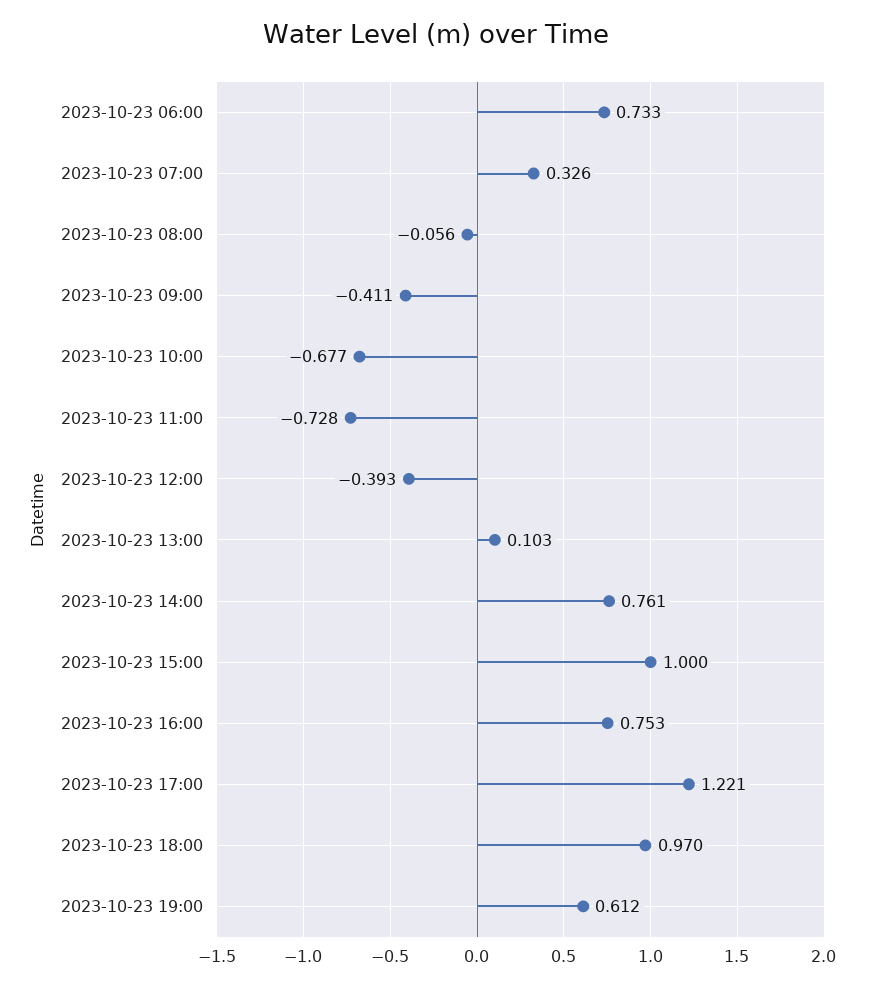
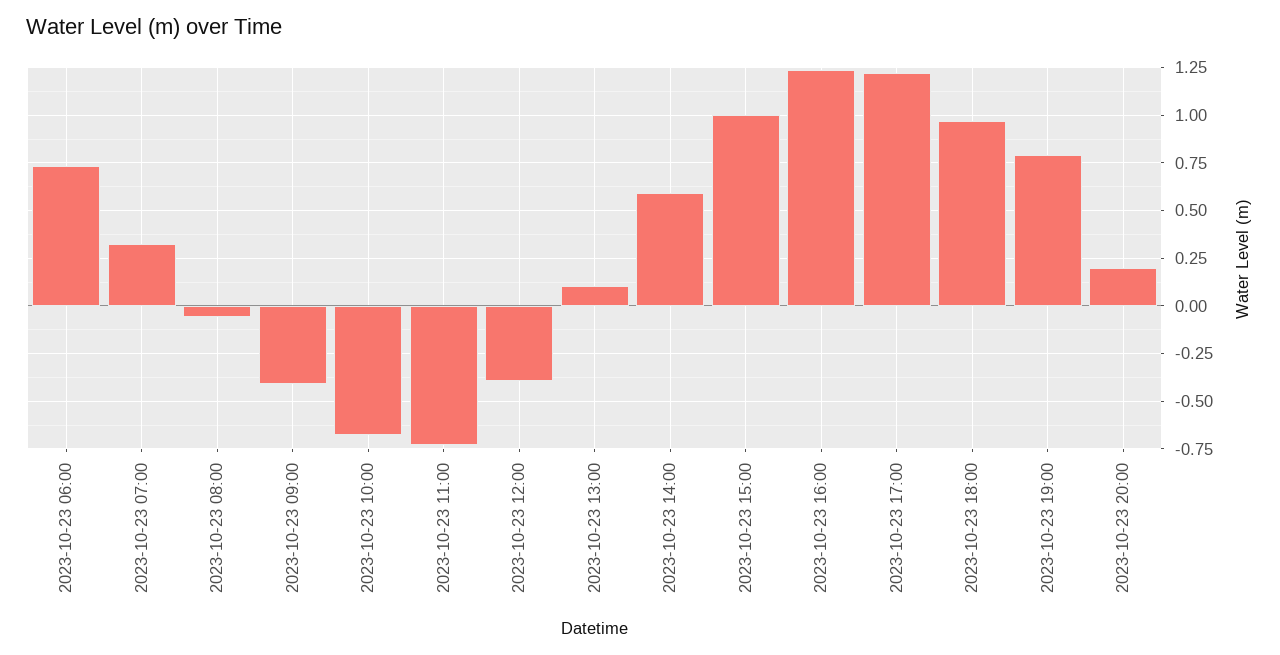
2023-10-23 14:00: 0.761 -> 0.6
2023-10-23 16:00: 0.753 -> 1.25
2023-10-23 19:00: 0.612 -> 0.8
2023-10-23 20:00: none -> 0.2

